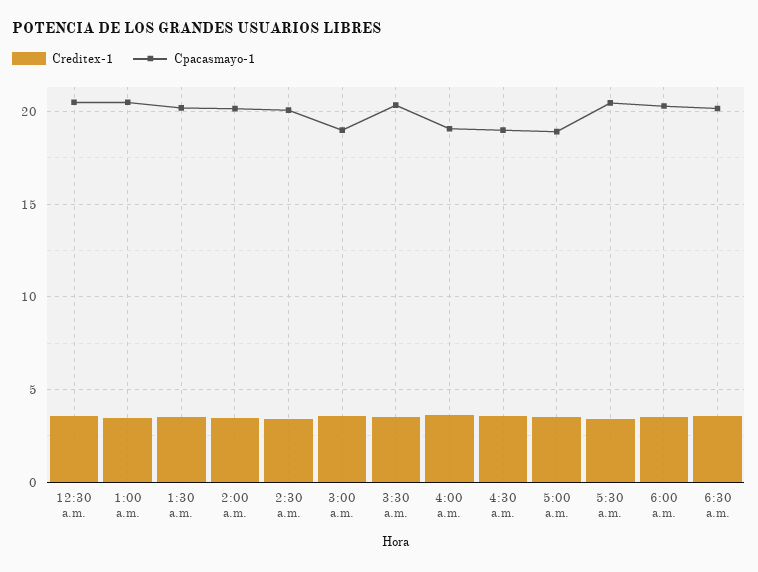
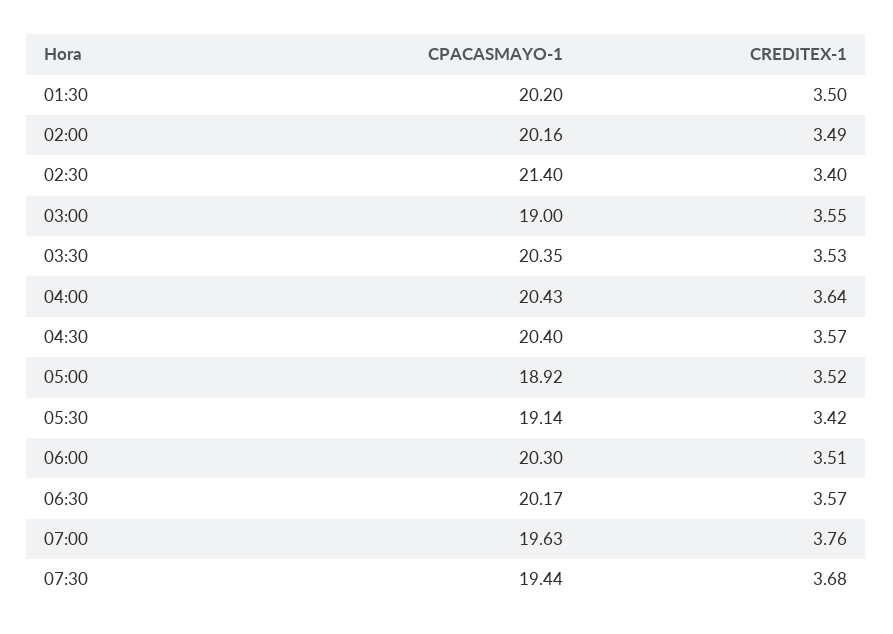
Creditex-1, 12:30 a.m.: 3.5 -> none
Cpacasmayo-1, 12:30 a.m.: 20.5 -> none
Creditex-1, 1:00 a.m.: 3.5 -> none
Cpacasmayo-1, 1:00 a.m.: 20.5 -> none
Cpacasmayo-1, 2:30 a.m.: 20 -> 21.4
Cpacasmayo-1, 4:00 a.m.: 19 -> 20.43
Cpacasmayo-1, 4:30 a.m.: 19 -> 20.4
Cpacasmayo-1, 5:30 a.m.: 20.5 -> 19.14
Cpacasmayo-1, 07:00: none -> 19.63
Creditex-1, 07:00: none -> 3.76
Cpacasmayo-1, 07:30: none -> 19.44
Creditex-1, 07:30: none -> 3.68

